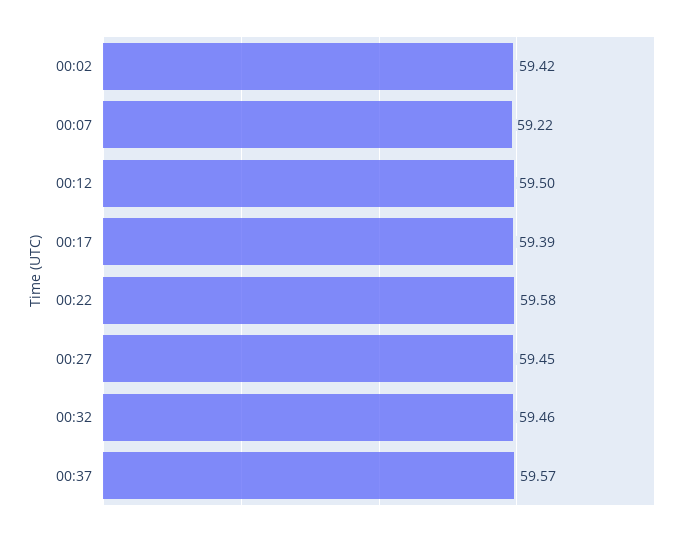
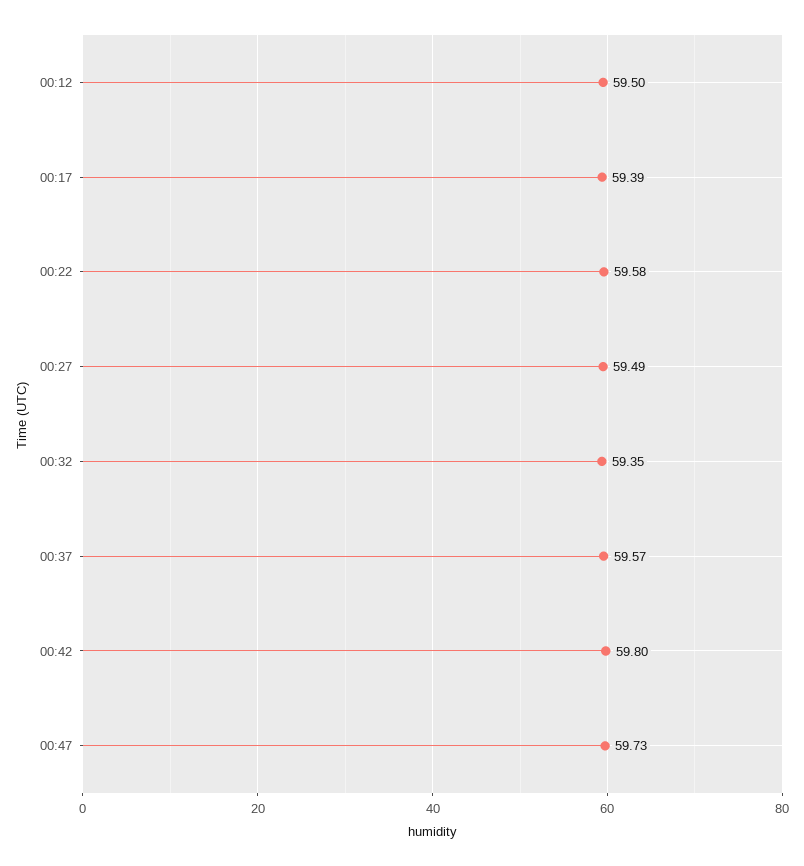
00:02: 59.42 -> none
00:07: 59.22 -> none
00:27: 59.45 -> 59.49
00:32: 59.46 -> 59.35
00:42: none -> 59.8
00:47: none -> 59.73

